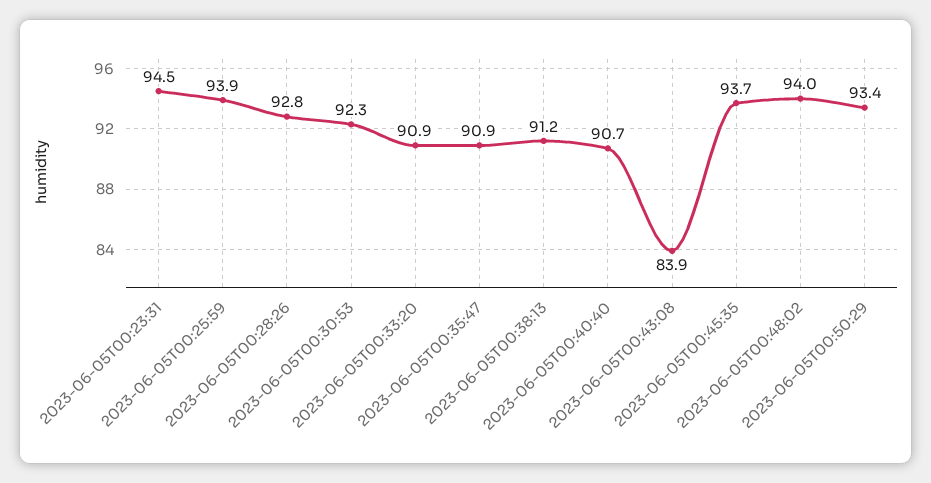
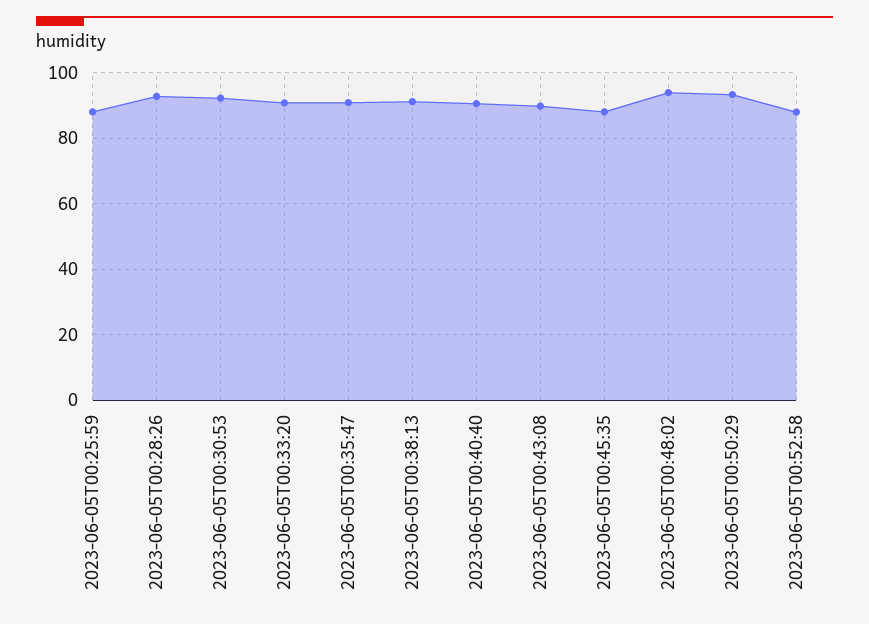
2023-06-05T00:23:31: 94.5 -> none
2023-06-05T00:25:59: 93.9 -> 88
2023-06-05T00:43:08: 83.9 -> 90
2023-06-05T00:45:35: 93.7 -> 88
2023-06-05T00:52:58: none -> 88

